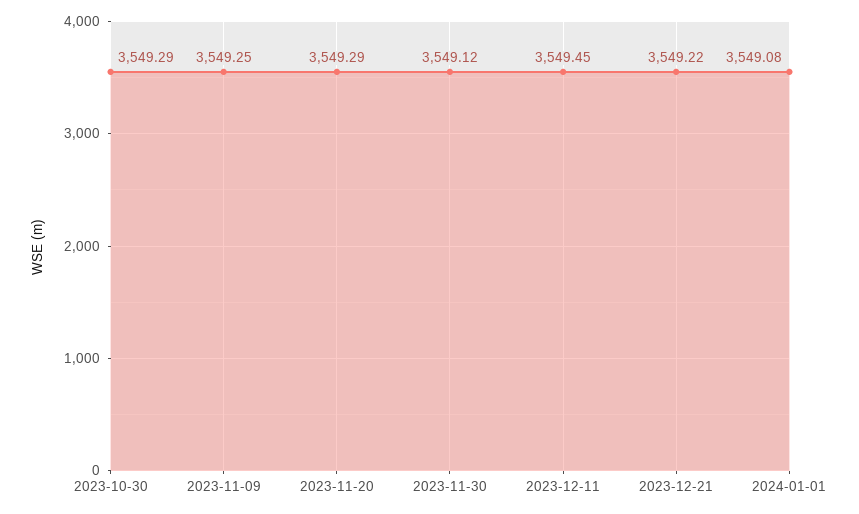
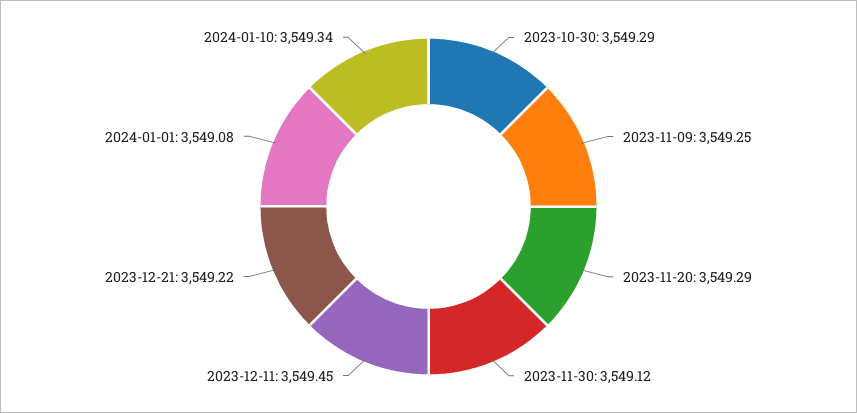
2024-01-10: none -> 3549.34

